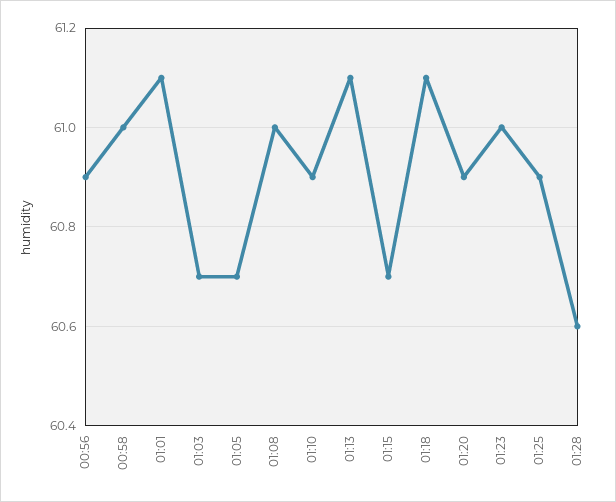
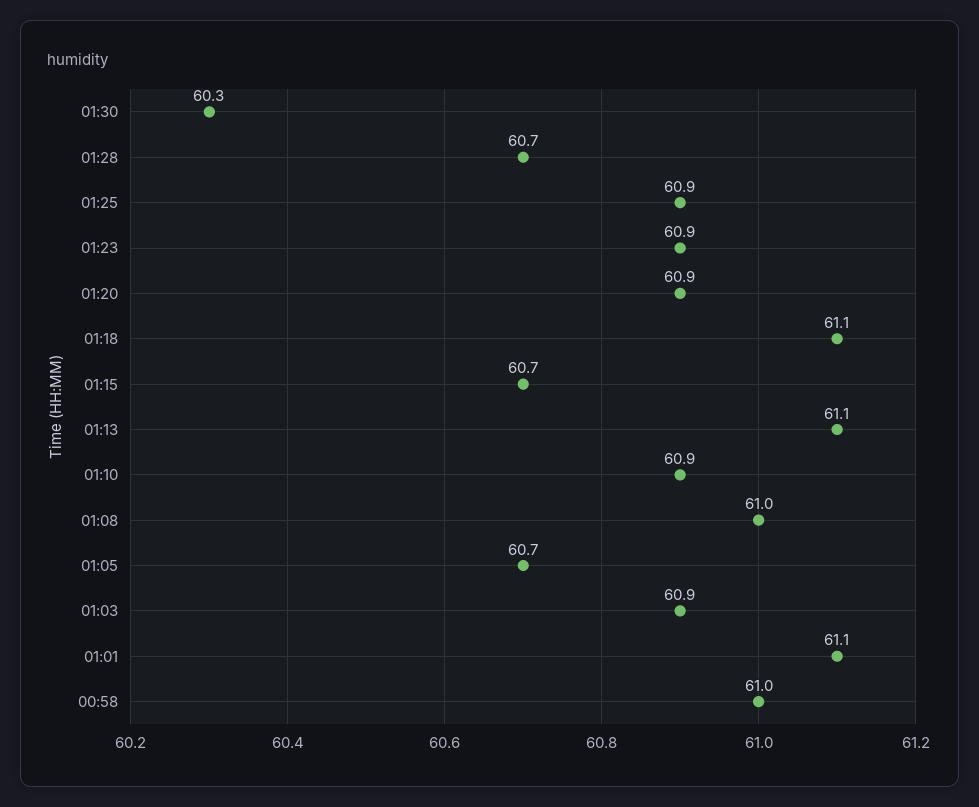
00:56: 60.9 -> none
01:03: 60.7 -> 60.9
01:23: 61 -> 60.9
01:28: 60.6 -> 60.7
01:30: none -> 60.3

